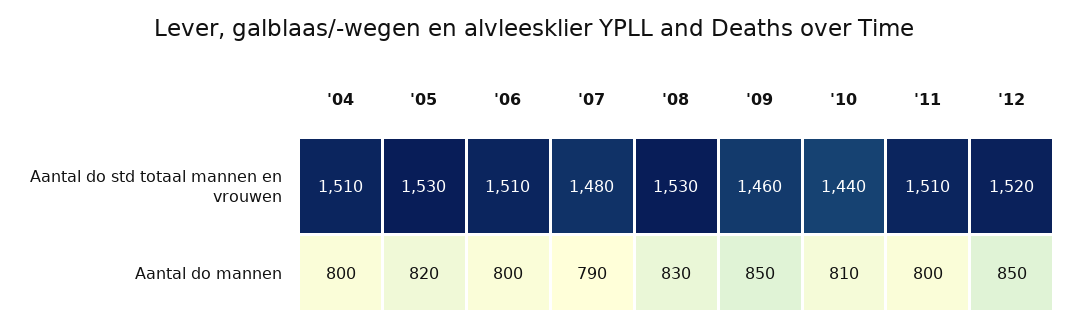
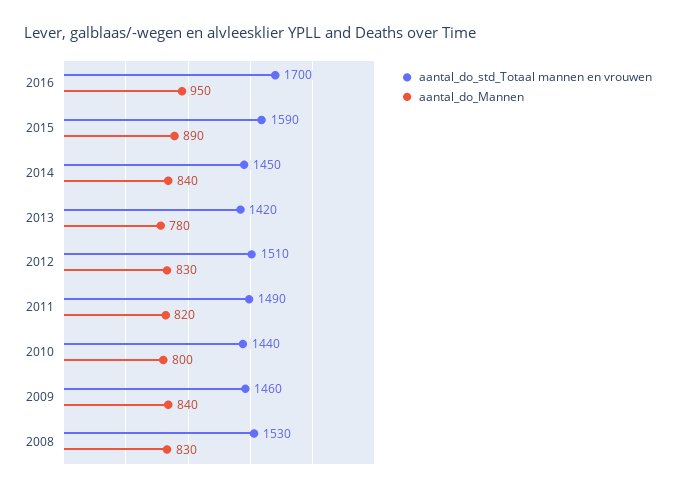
Aantal do std totaal mannen en vrouwen, '04: 1510 -> none
Aantal do std totaal mannen en vrouwen, '05: 1530 -> none
Aantal do std totaal mannen en vrouwen, '06: 1510 -> none
Aantal do std totaal mannen en vrouwen, '07: 1480 -> none
Aantal do std totaal mannen en vrouwen, '11: 1510 -> 1490
Aantal do std totaal mannen en vrouwen, '12: 1520 -> 1510
Aantal do mannen, '04: 800 -> none
Aantal do mannen, '05: 820 -> none
Aantal do mannen, '06: 800 -> none
Aantal do mannen, '07: 790 -> none
Aantal do mannen, '09: 850 -> 840
Aantal do mannen, '10: 810 -> 800
Aantal do mannen, '11: 800 -> 820
Aantal do mannen, '12: 850 -> 830
Aantal do std totaal mannen en vrouwen, 2016: none -> 1700
Aantal do mannen, 2016: none -> 950
Aantal do std totaal mannen en vrouwen, 2015: none -> 1590
Aantal do mannen, 2015: none -> 890
Aantal do std totaal mannen en vrouwen, 2014: none -> 1450
Aantal do mannen, 2014: none -> 840
Aantal do std totaal mannen en vrouwen, 2013: none -> 1420
Aantal do mannen, 2013: none -> 780

